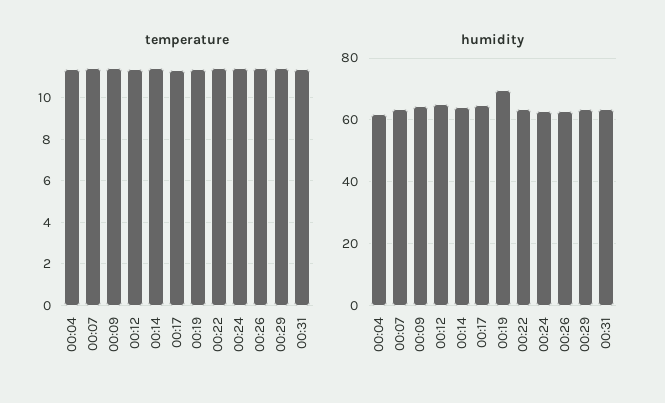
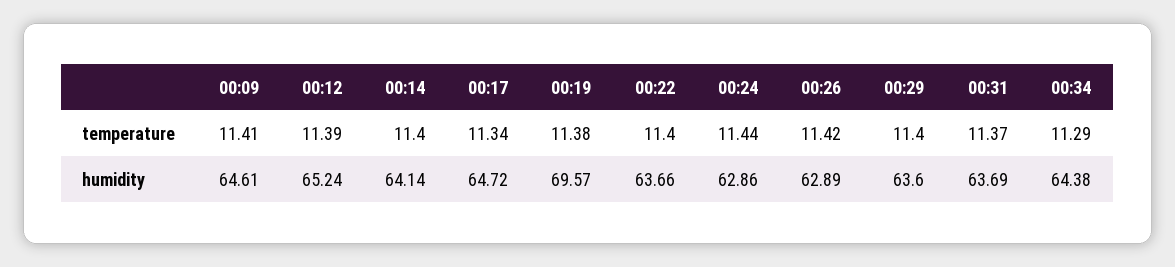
temperature, 00:04: 11.5 -> none
temperature, 00:07: 11.5 -> none
humidity, 00:04: 62 -> none
humidity, 00:07: 64 -> none
temperature, 00:34: none -> 11.29
humidity, 00:34: none -> 64.38

